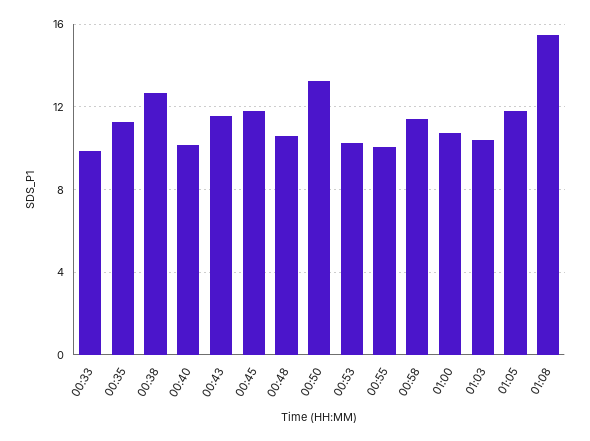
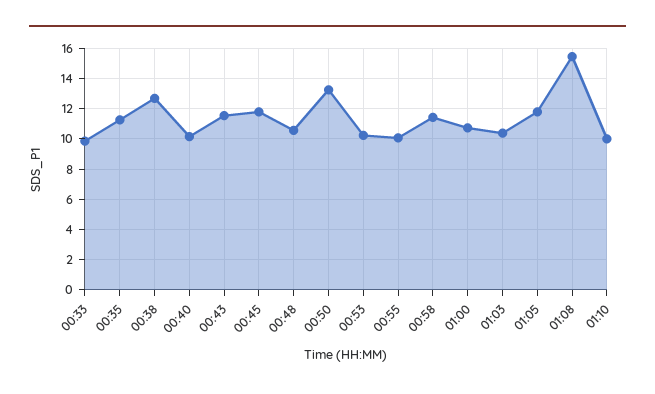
01:10: none -> 10

